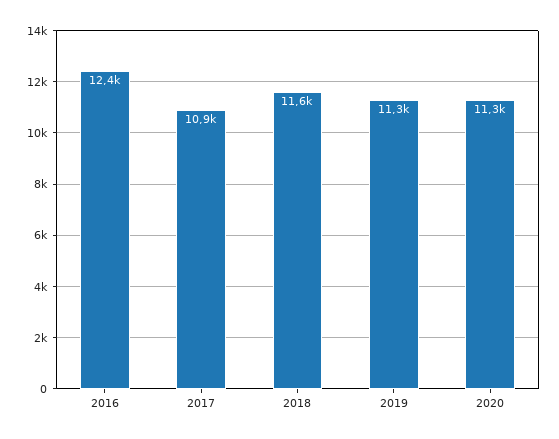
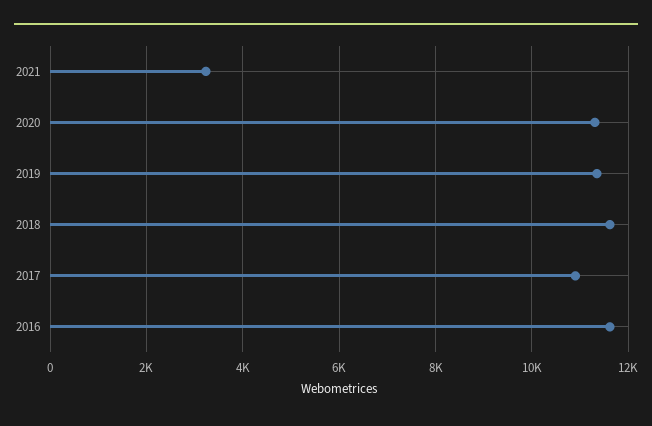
2016: 12400 -> 11600
2021: none -> 3200

